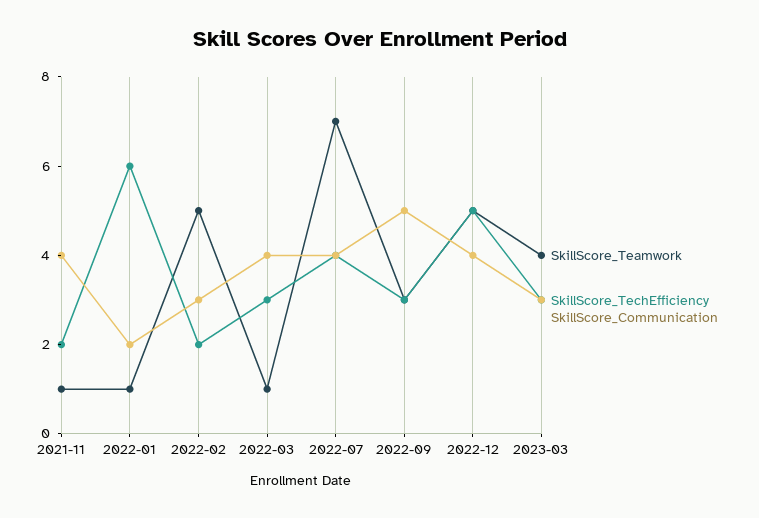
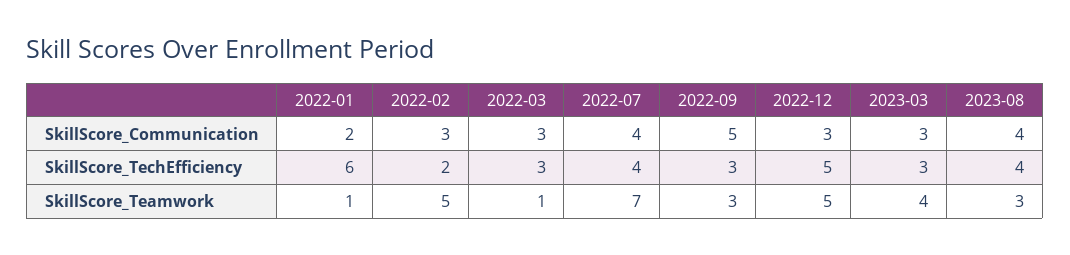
SkillScore_Teamwork, 2021-11: 1 -> none
SkillScore_TechEfficiency, 2021-11: 2 -> none
SkillScore_Communication, 2021-11: 4 -> none
SkillScore_Communication, 2022-03: 4 -> 3
SkillScore_Communication, 2022-12: 4 -> 3
SkillScore_Communication, 2023-08: none -> 4
SkillScore_TechEfficiency, 2023-08: none -> 4
SkillScore_Teamwork, 2023-08: none -> 3

